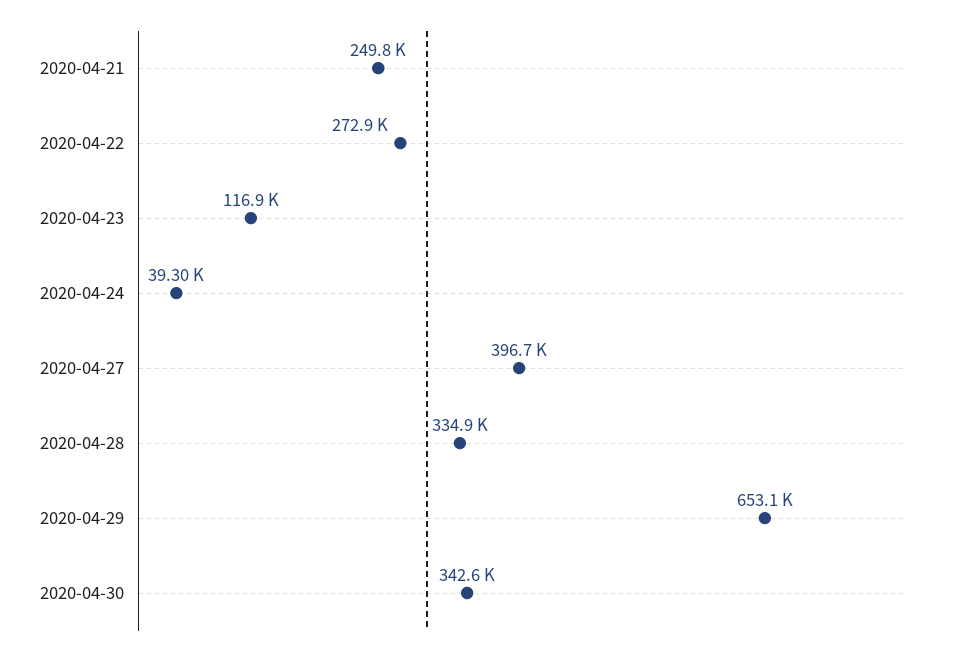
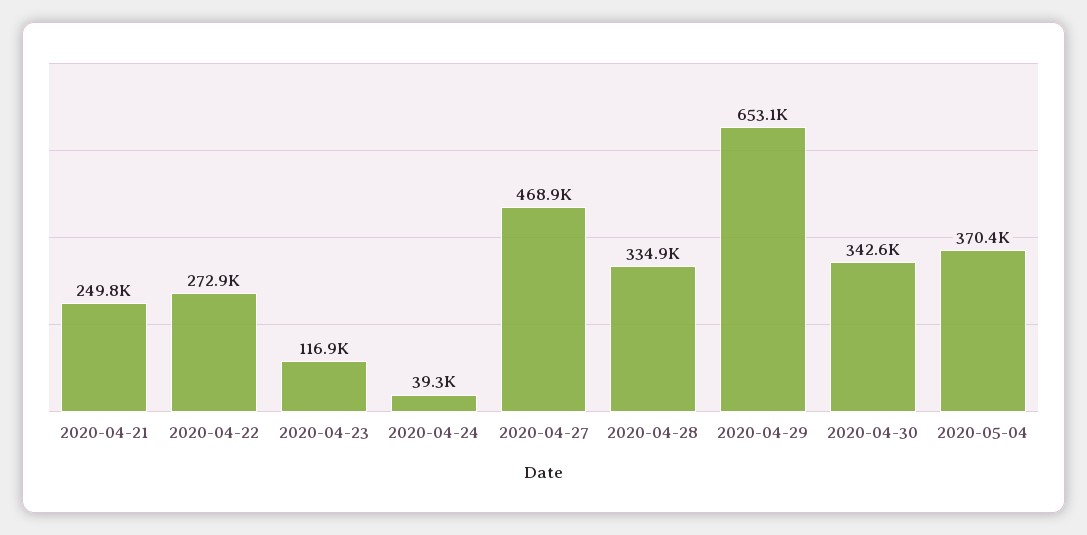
2020-04-27: 396700 -> 468900
2020-05-04: none -> 370400

